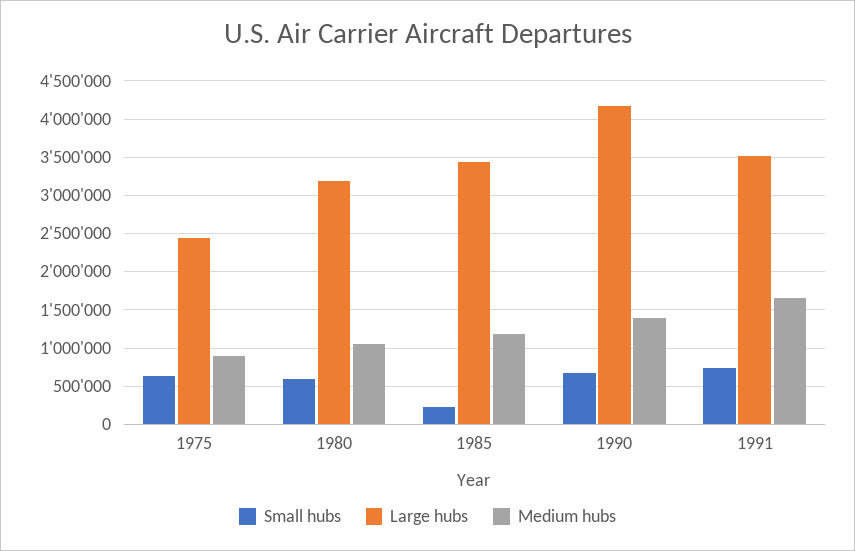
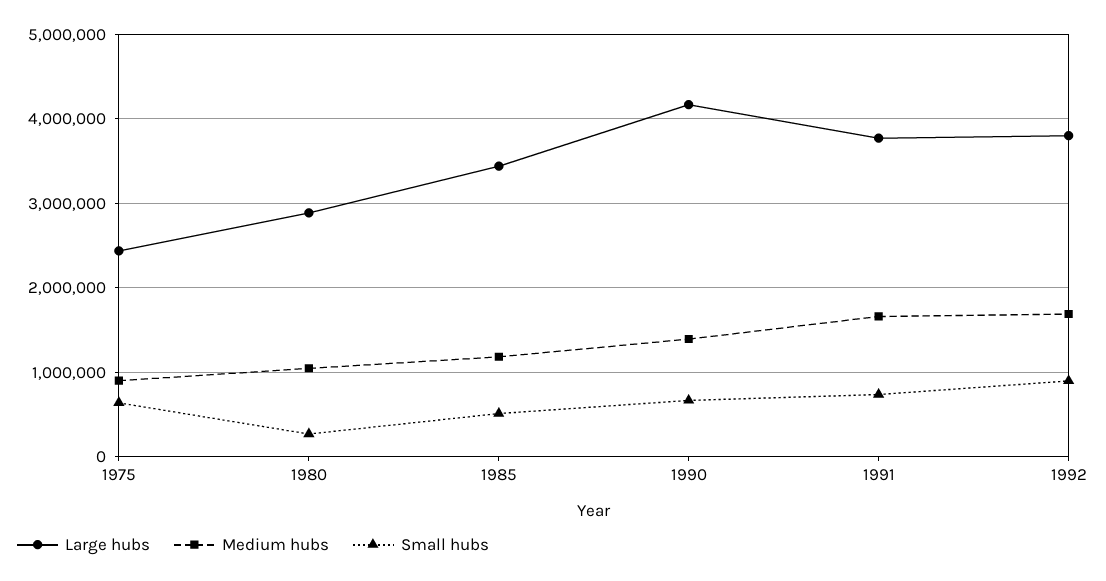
Small hubs, 1980: 600000 -> 300000
Large hubs, 1980: 3200000 -> 2900000
Small hubs, 1985: 200000 -> 500000
Large hubs, 1991: 3500000 -> 3800000
Large hubs, 1992: none -> 3800000
Medium hubs, 1992: none -> 1700000
Small hubs, 1992: none -> 900000

